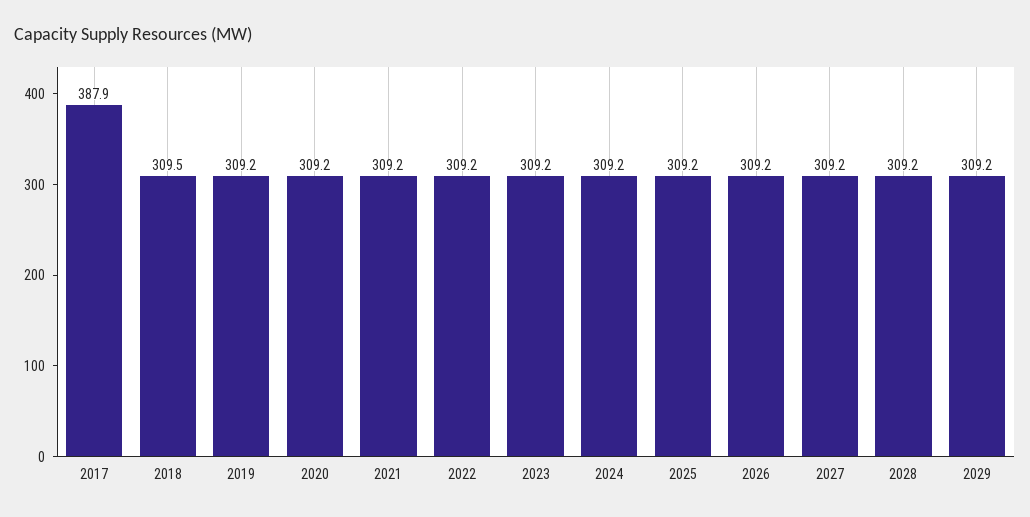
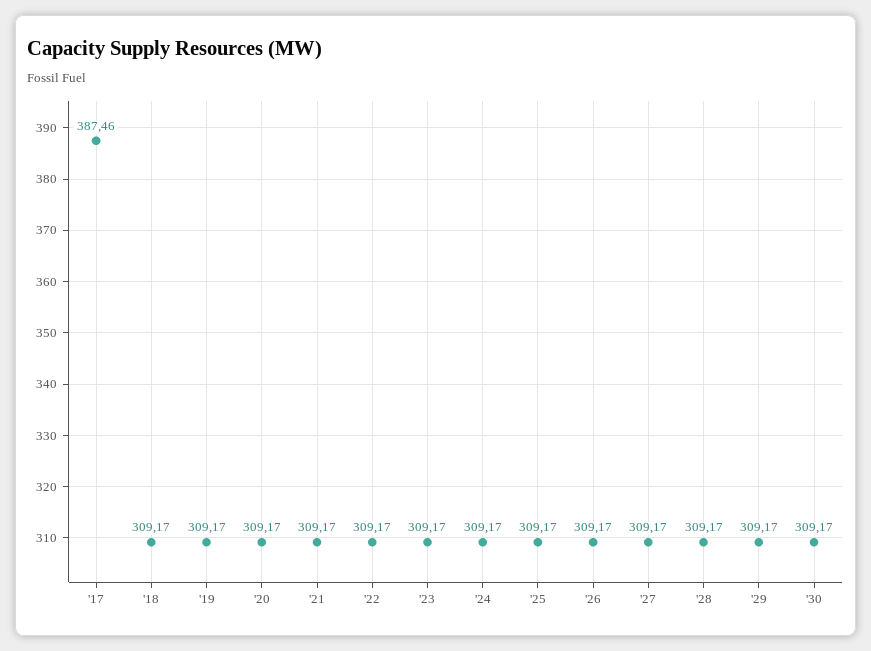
2017: 387.9 -> 387.46
2018: 309.5 -> 309.17
'30: none -> 309.17

